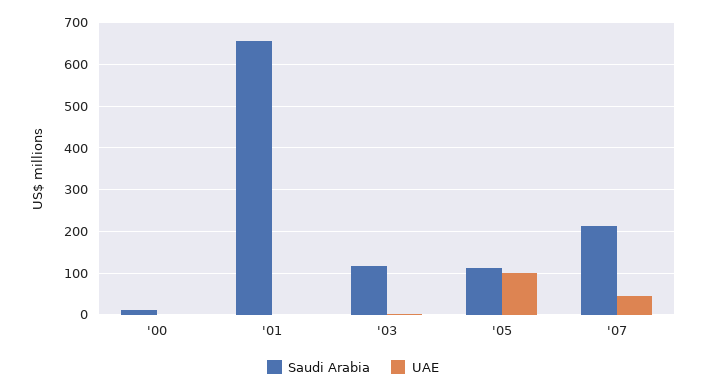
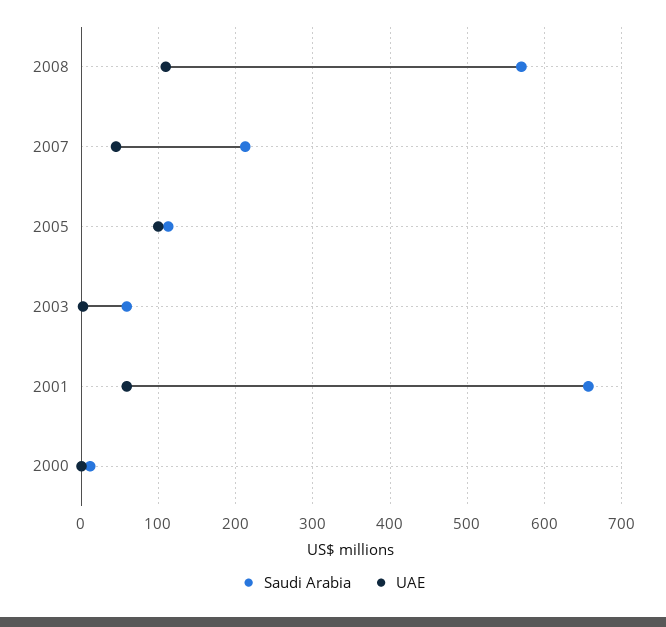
UAE, '01: 0 -> 60
Saudi Arabia, '03: 120 -> 60
Saudi Arabia, 2008: none -> 570
UAE, 2008: none -> 110

